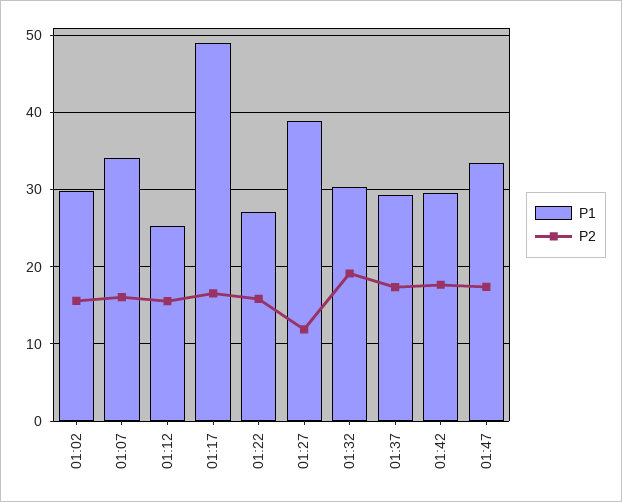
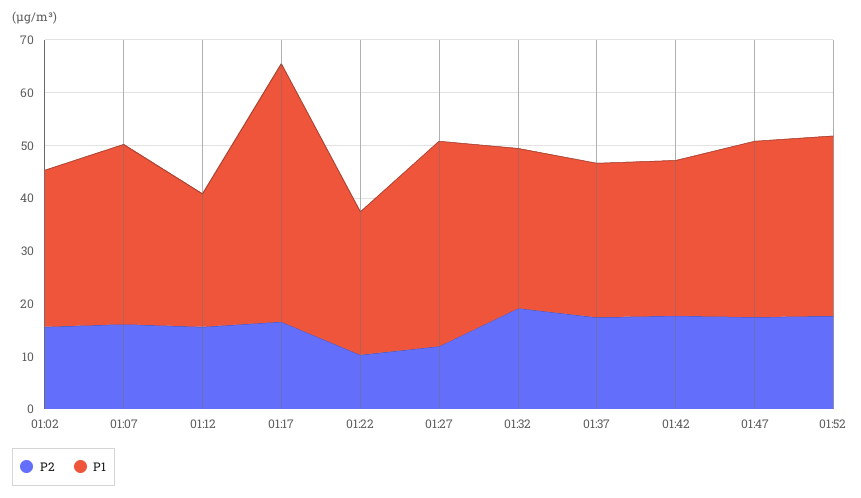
P2, 01:22: 16 -> 10
P2, 01:52: none -> 18
P1, 01:52: none -> 34

